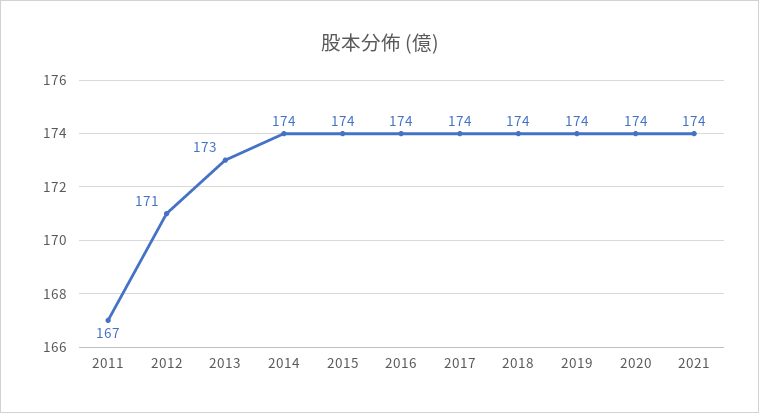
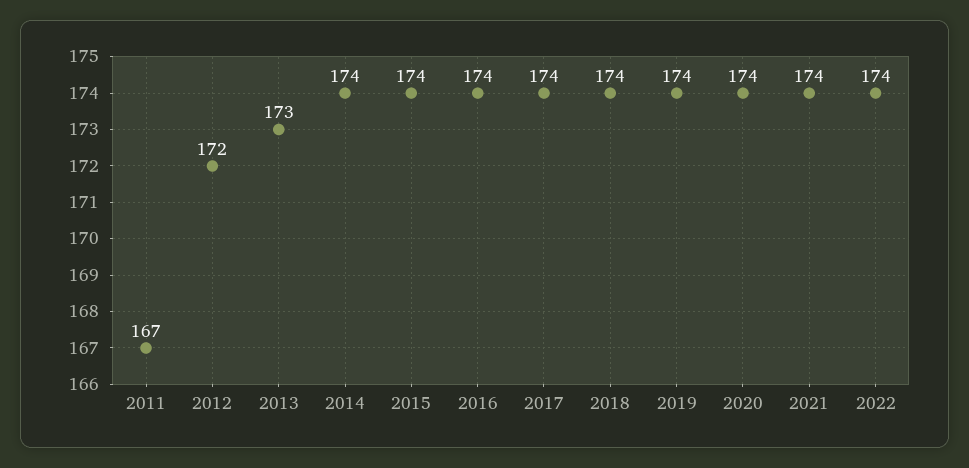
2012: 171 -> 172
2022: none -> 174

